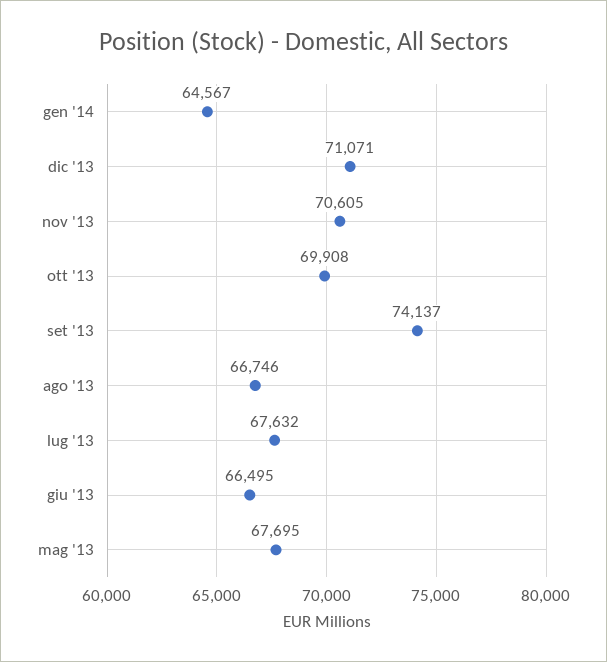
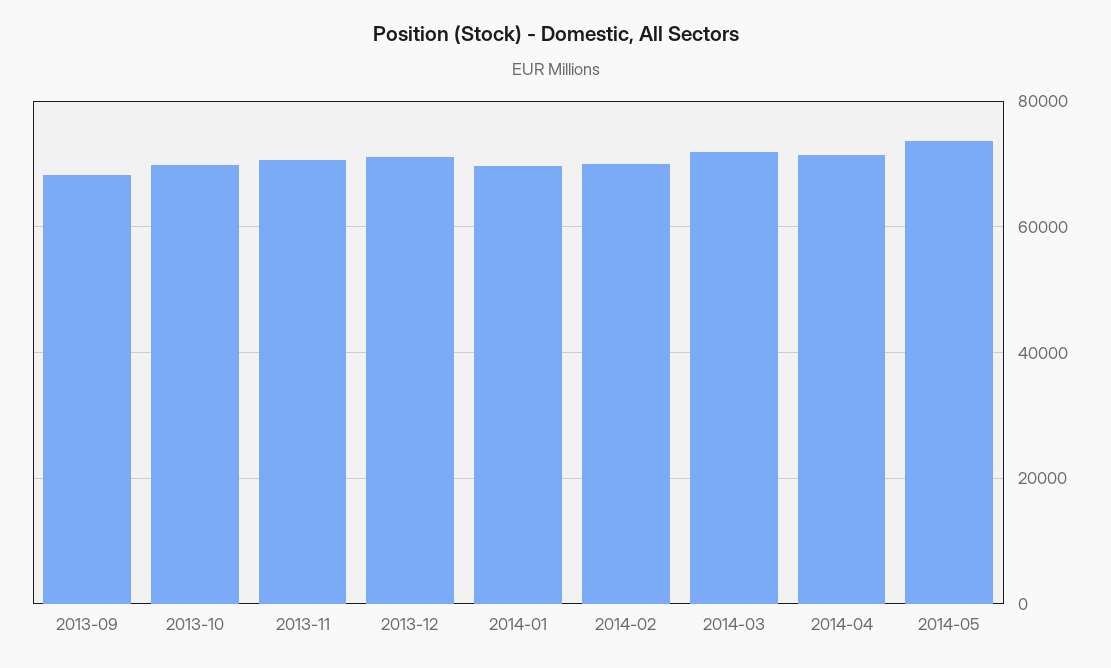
gen '14: 64567 -> 70000
set '13: 74137 -> 68000
ago '13: 66746 -> none
lug '13: 67632 -> none
giu '13: 66495 -> none
mag '13: 67695 -> none
2014-02: none -> 70000
2014-03: none -> 72000
2014-04: none -> 72000
2014-05: none -> 74000

